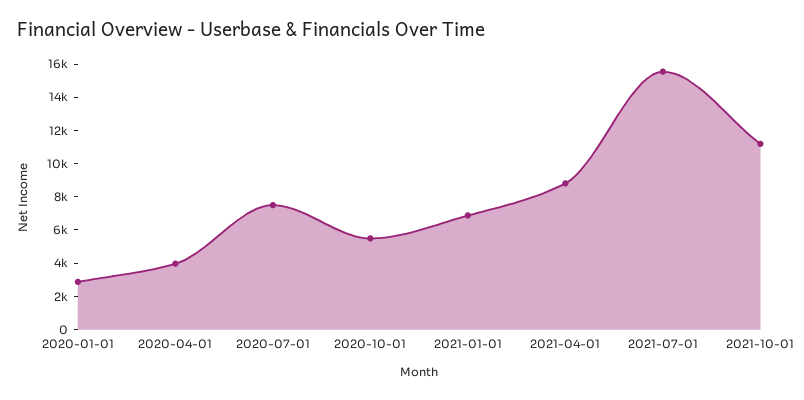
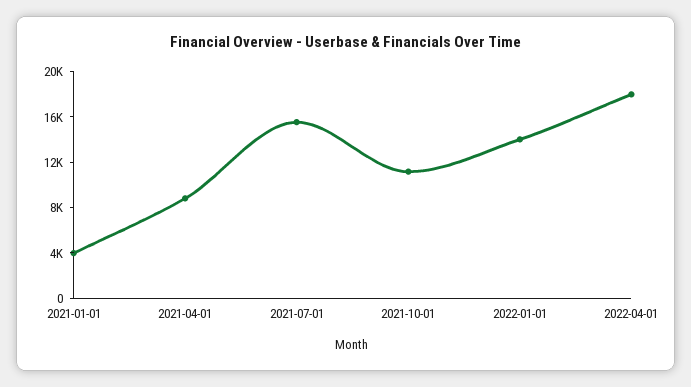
2020-01-01: 3000 -> none
2020-04-01: 4000 -> none
2020-07-01: 7500 -> none
2020-10-01: 5500 -> none
2021-01-01: 7000 -> 4000
2022-01-01: none -> 14000
2022-04-01: none -> 18000

